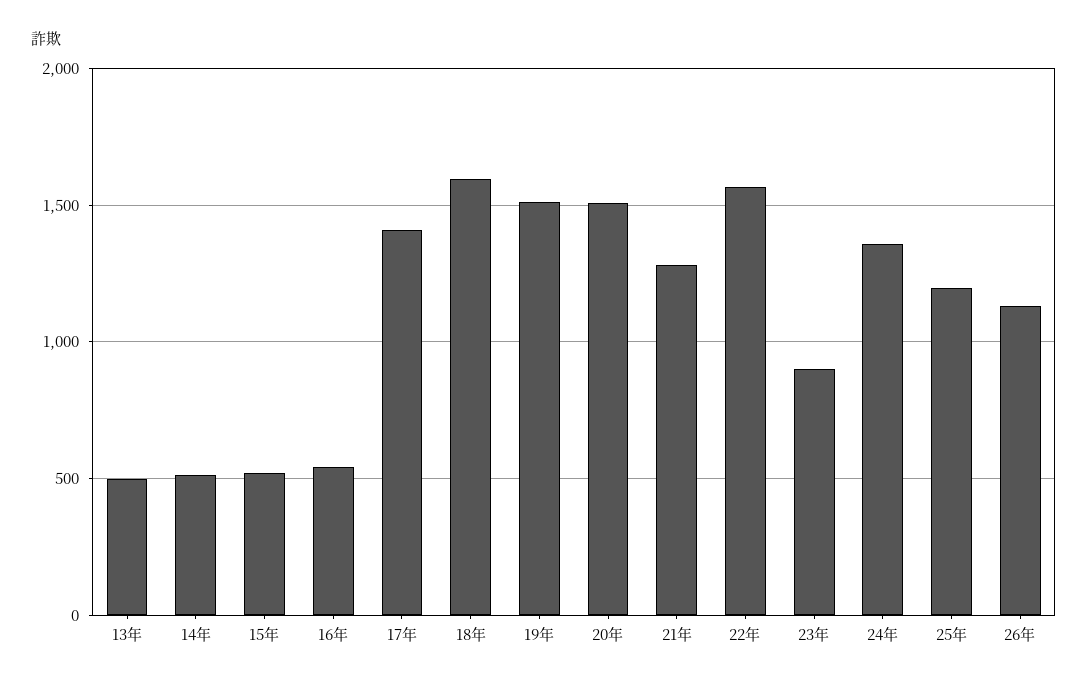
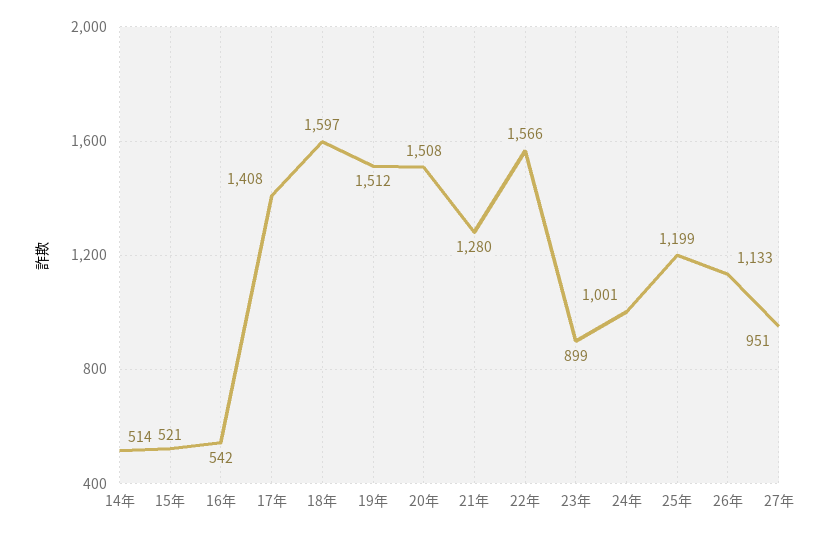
13年: 500 -> none
24年: 1350 -> 1001
27年: none -> 951

